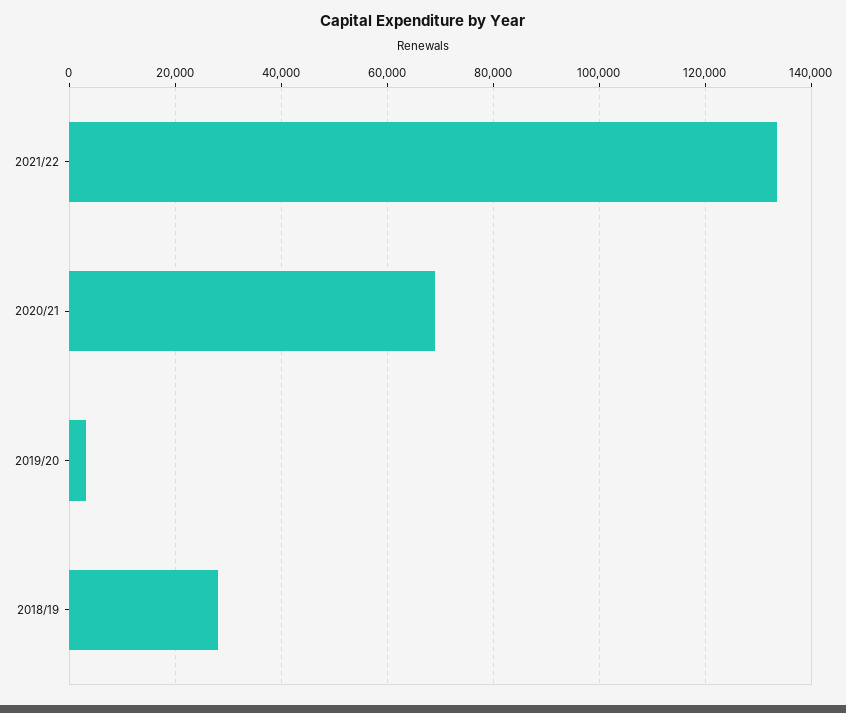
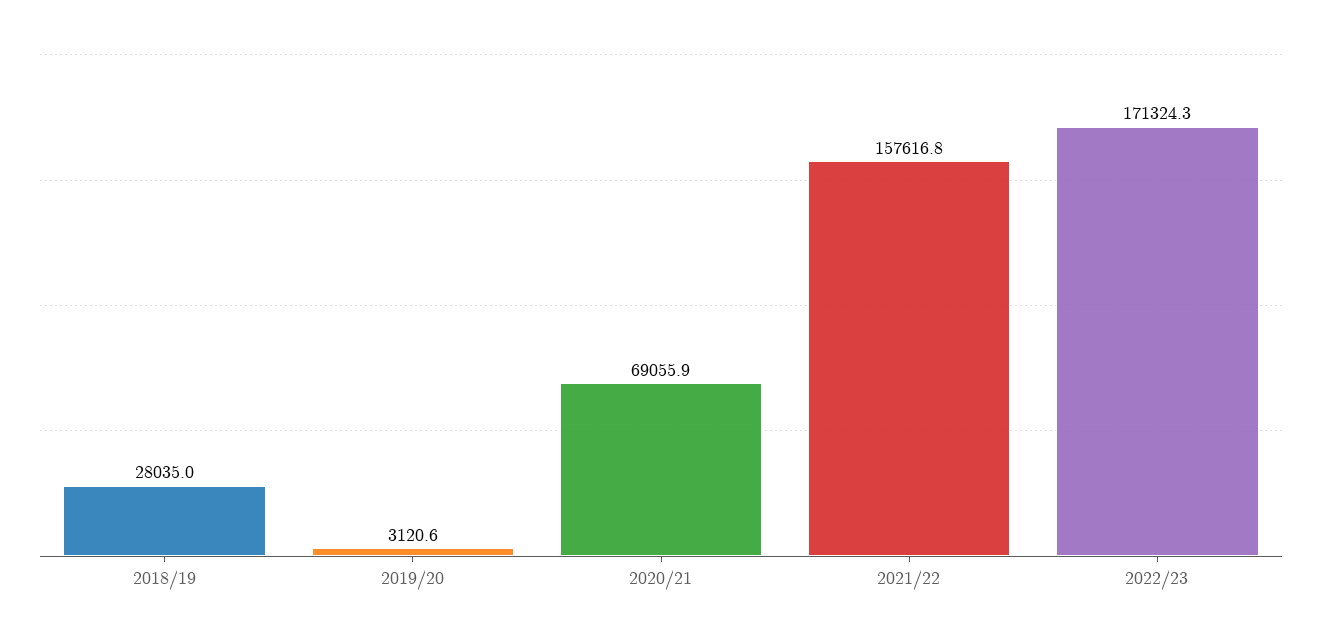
2021/22: 134000 -> 157616.8
2022/23: none -> 171324.3

